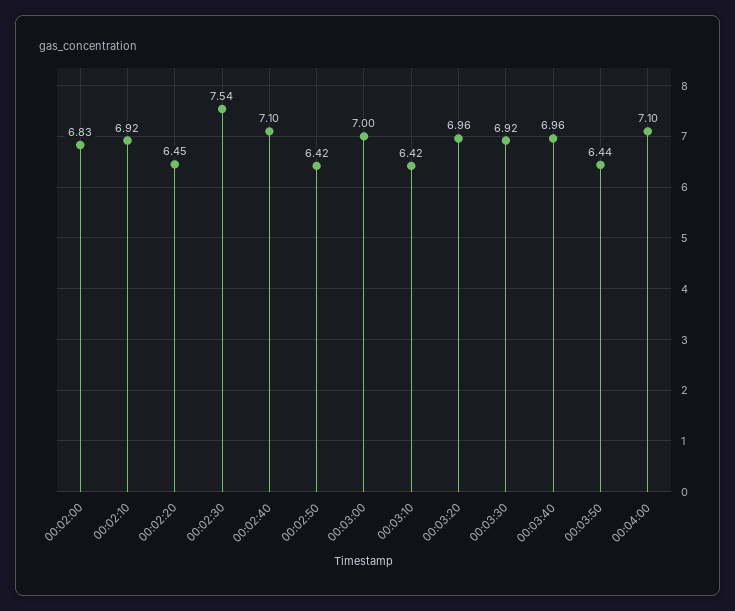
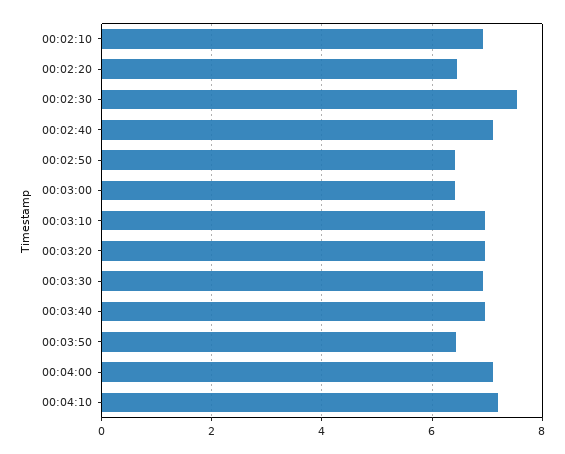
00:02:00: 6.83 -> none
00:03:00: 7 -> 6.4
00:03:10: 6.42 -> 7
00:04:10: none -> 7.2

